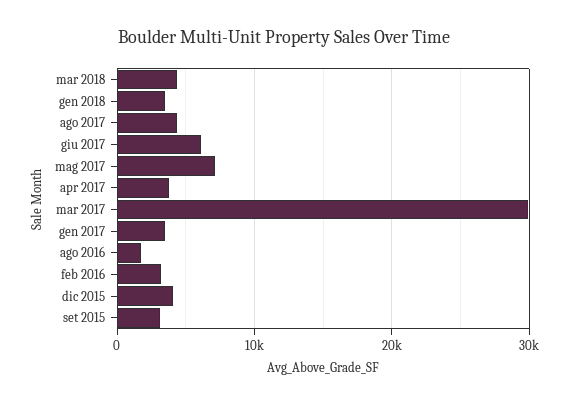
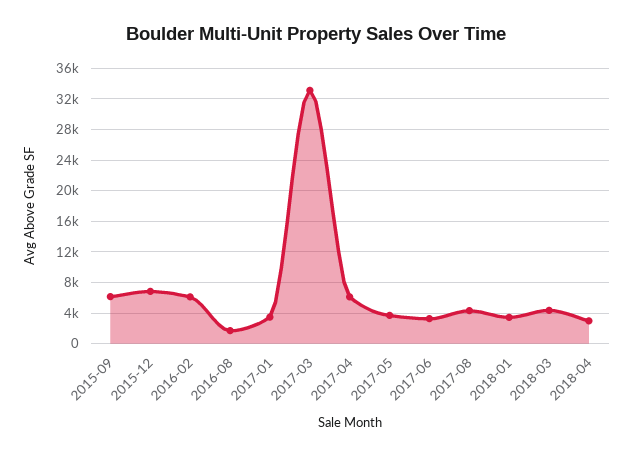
giu 2017: 6000 -> 3000
mag 2017: 7000 -> 4000
apr 2017: 4000 -> 6000
mar 2017: 30000 -> 33000
feb 2016: 3000 -> 6000
dic 2015: 4000 -> 7000
set 2015: 3000 -> 6000
2018-04: none -> 3000

